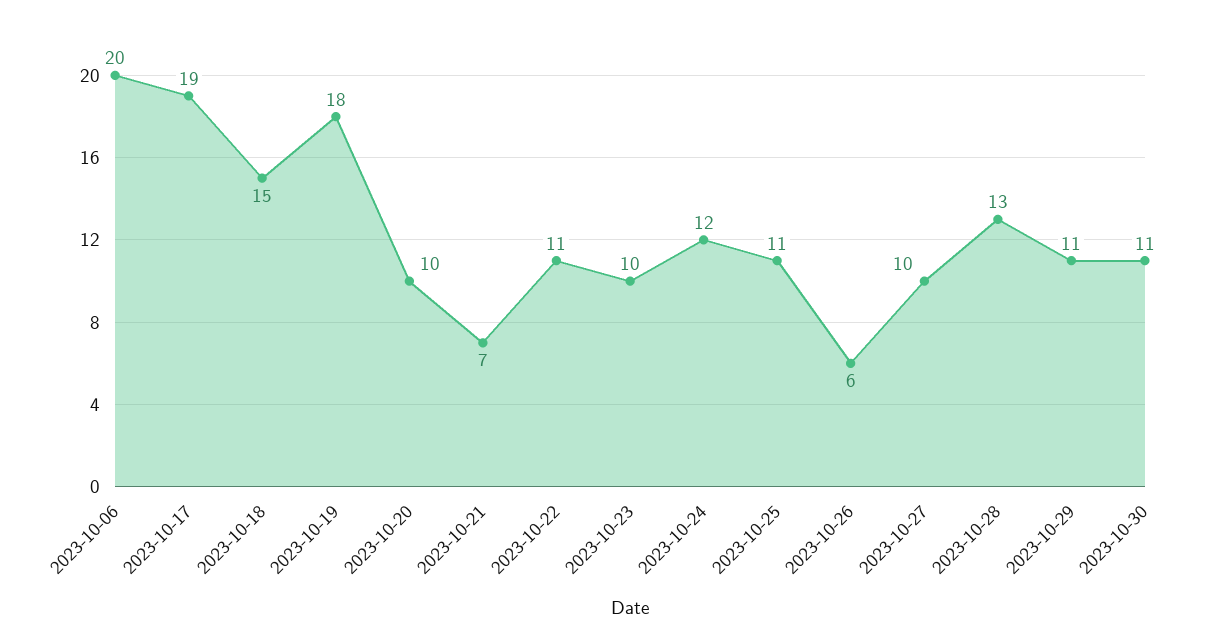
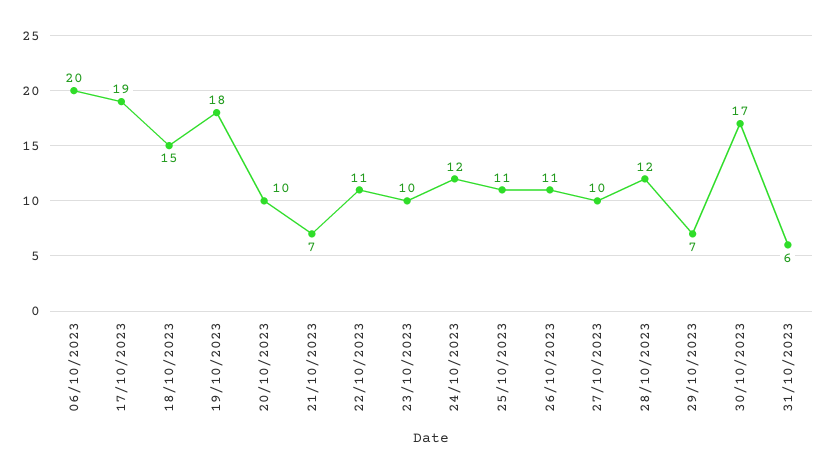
2023-10-26: 6 -> 11
2023-10-28: 13 -> 12
2023-10-29: 11 -> 7
2023-10-30: 11 -> 17
31/10/2023: none -> 6

